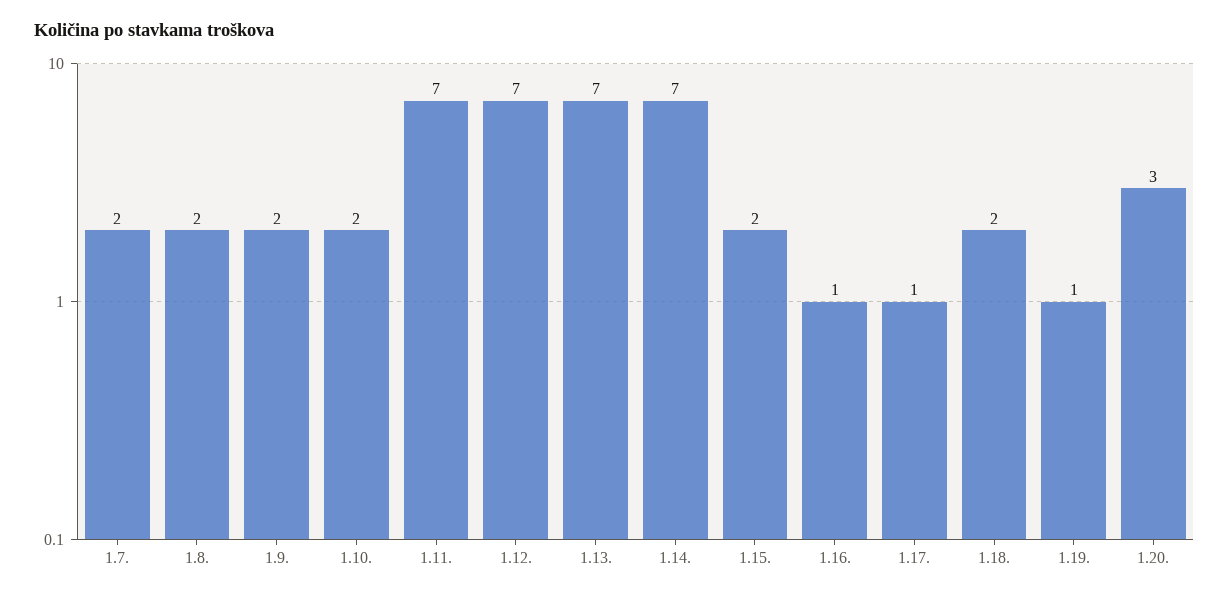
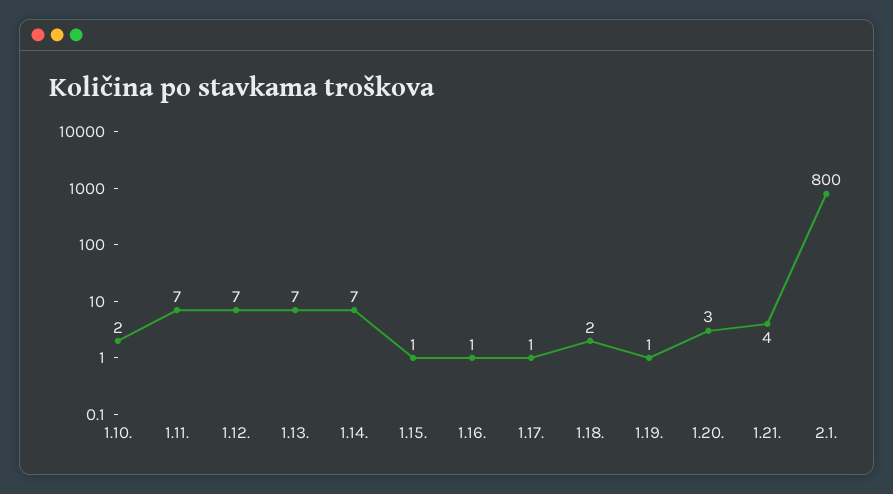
1.7.: 2 -> none
1.8.: 2 -> none
1.9.: 2 -> none
1.15.: 2 -> 1
1.21.: none -> 4
2.1.: none -> 800

